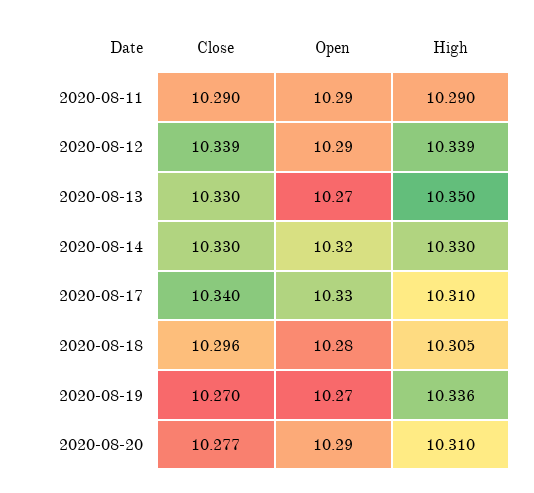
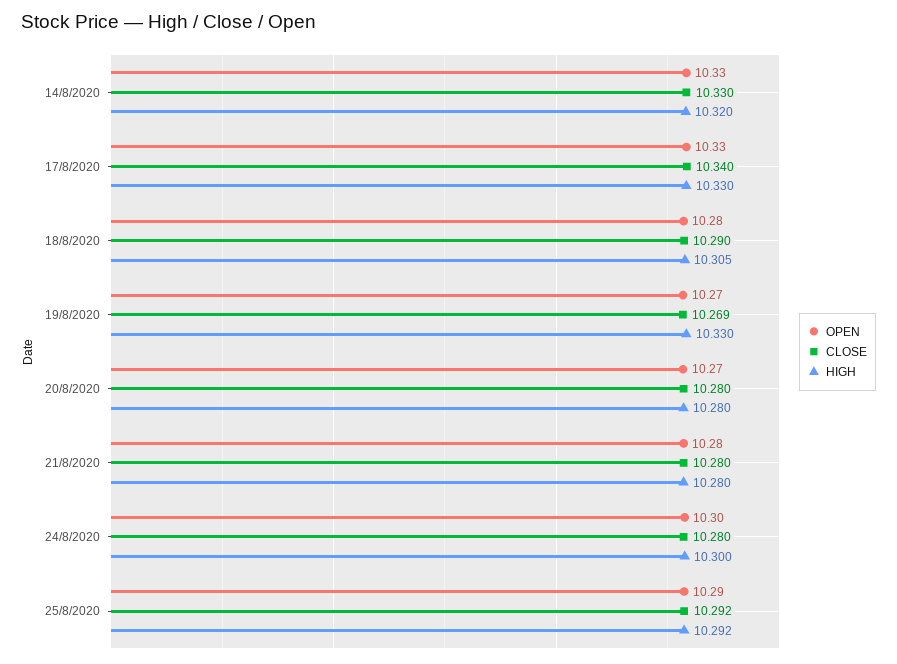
Close, 2020-08-11: 10.29 -> none
Open, 2020-08-11: 10.29 -> none
High, 2020-08-11: 10.29 -> none
Close, 2020-08-12: 10.339 -> none
Open, 2020-08-12: 10.29 -> none
High, 2020-08-12: 10.339 -> none
Close, 2020-08-13: 10.33 -> none
Open, 2020-08-13: 10.27 -> none
High, 2020-08-13: 10.35 -> none
Open, 2020-08-14: 10.32 -> 10.33
High, 2020-08-14: 10.33 -> 10.32
High, 2020-08-17: 10.31 -> 10.33
Close, 2020-08-18: 10.296 -> 10.29
Close, 2020-08-19: 10.27 -> 10.269
High, 2020-08-19: 10.336 -> 10.33
Close, 2020-08-20: 10.277 -> 10.28
Open, 2020-08-20: 10.29 -> 10.27
High, 2020-08-20: 10.31 -> 10.28
Open, 21/8/2020: none -> 10.28
Close, 21/8/2020: none -> 10.28
High, 21/8/2020: none -> 10.28
Open, 24/8/2020: none -> 10.3
Close, 24/8/2020: none -> 10.28
High, 24/8/2020: none -> 10.3
Open, 25/8/2020: none -> 10.29
Close, 25/8/2020: none -> 10.292
High, 25/8/2020: none -> 10.292

